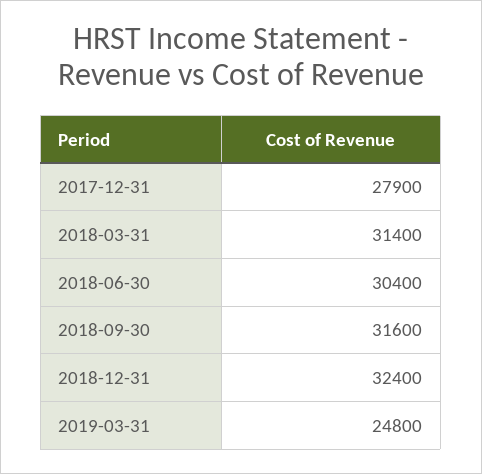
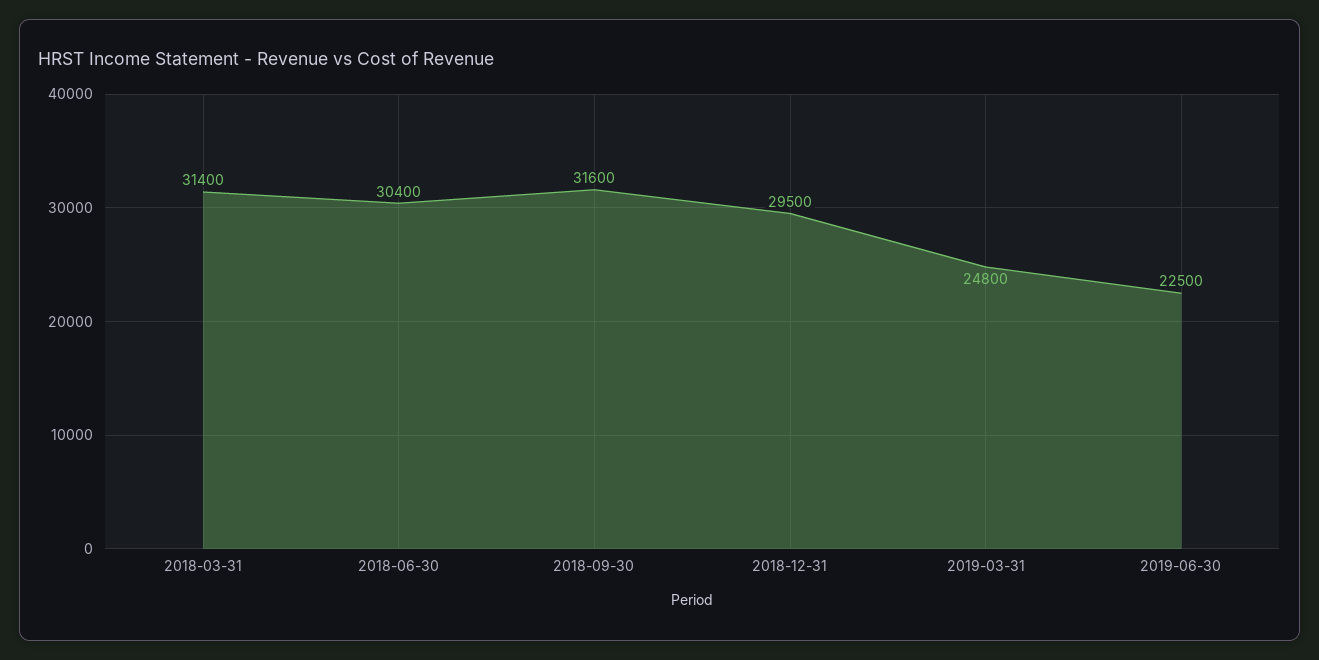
2017-12-31: 27900 -> none
2018-12-31: 32400 -> 29500
2019-06-30: none -> 22500

